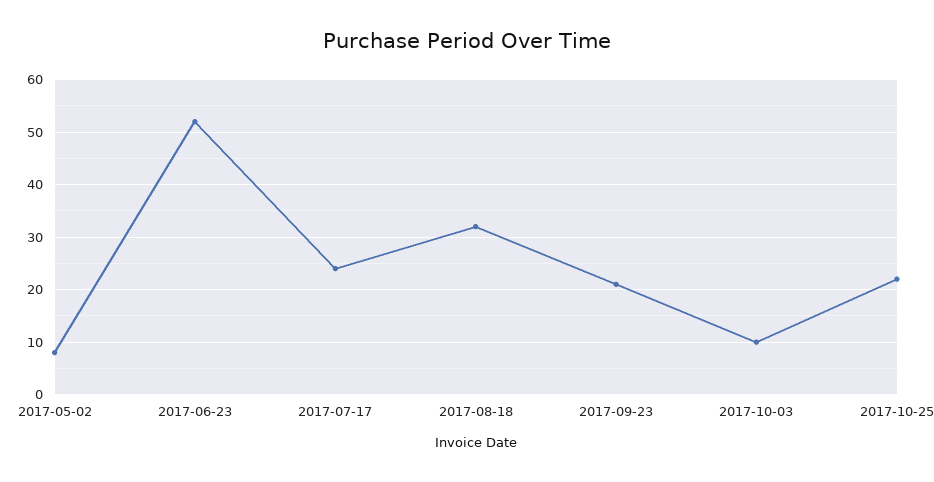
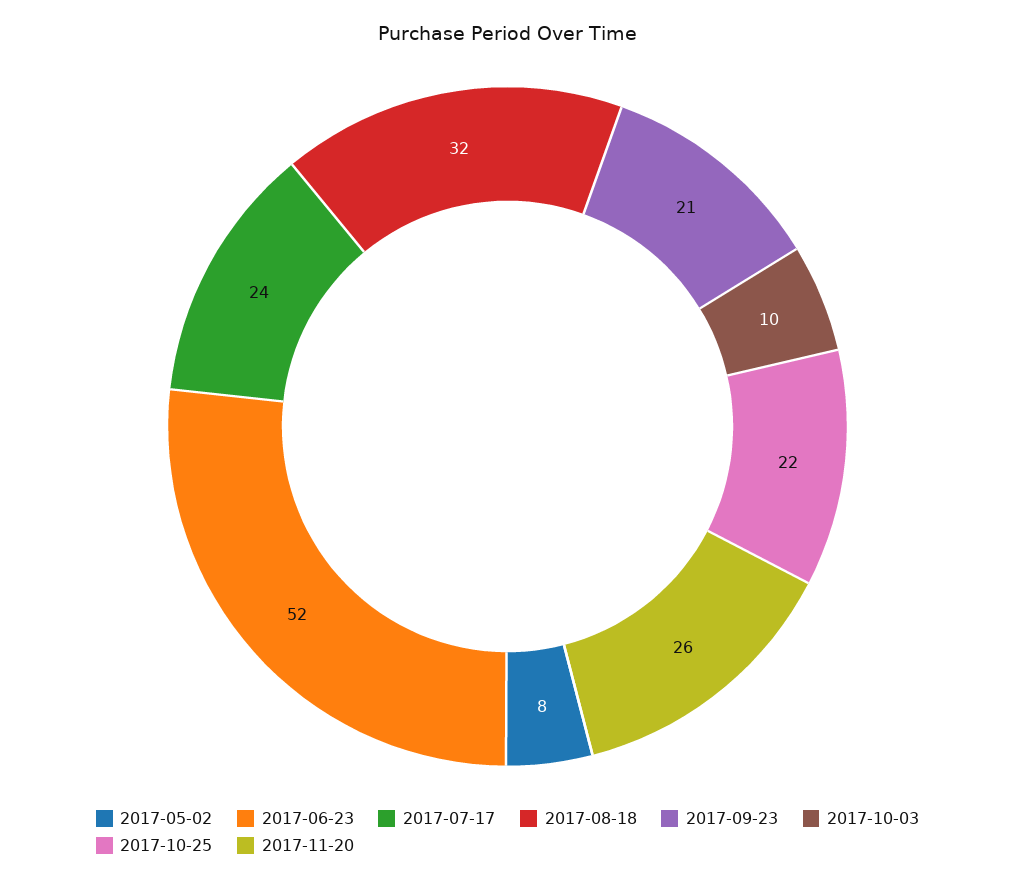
2017-11-20: none -> 26

